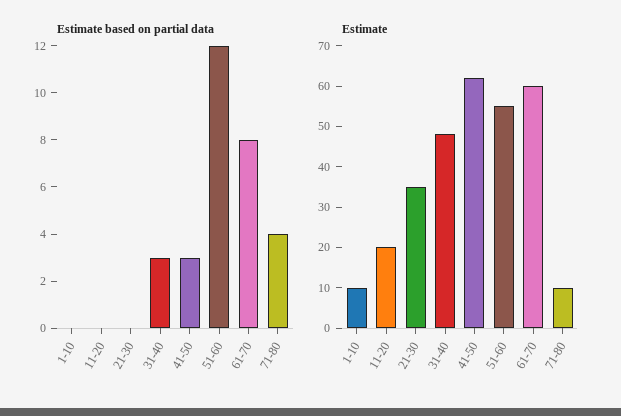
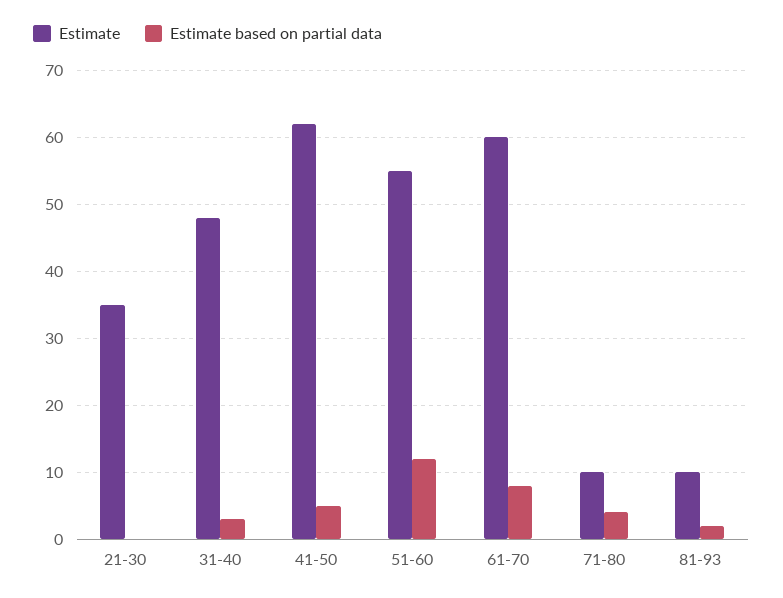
Estimate based on partial data, 1-10: 0 -> none
Estimate based on partial data, 11-20: 0 -> none
Estimate based on partial data, 41-50: 3 -> 5
Estimate, 1-10: 10 -> none
Estimate, 11-20: 20 -> none
Estimate, 81-93: none -> 10
Estimate based on partial data, 81-93: none -> 2

